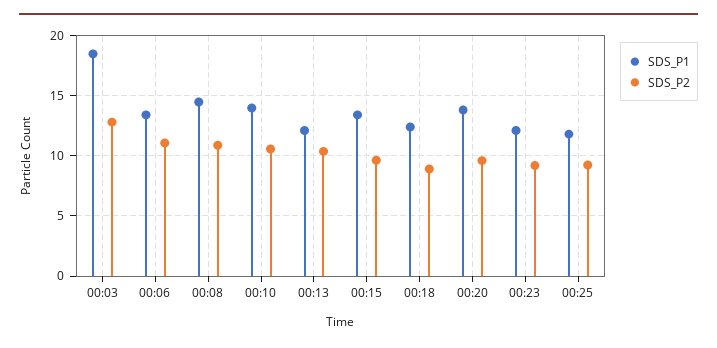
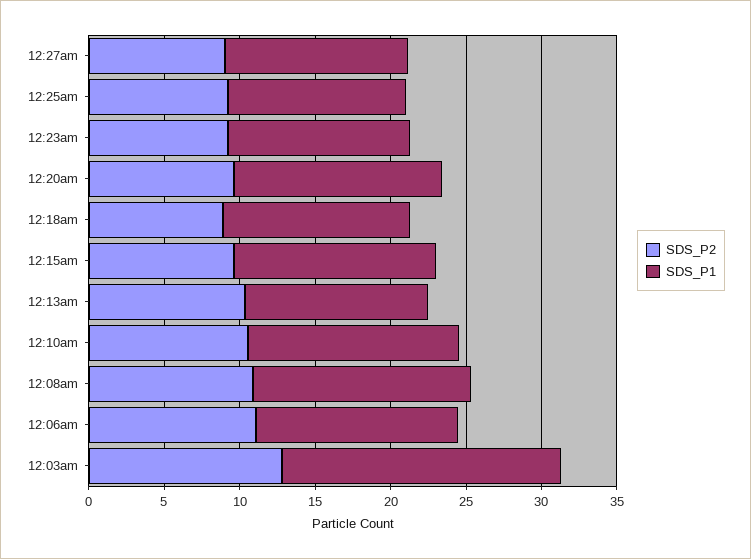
SDS_P2, 12:27am: none -> 9
SDS_P1, 12:27am: none -> 12

